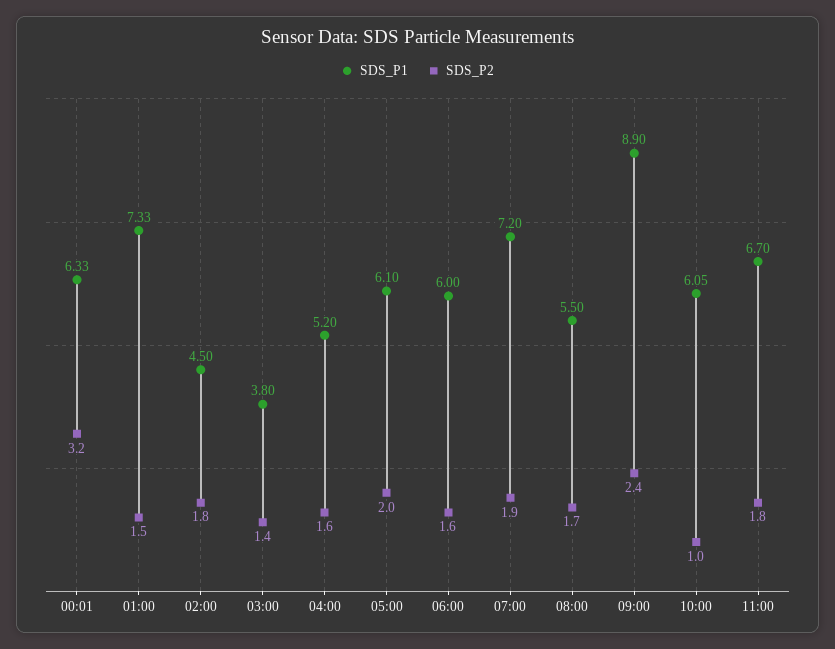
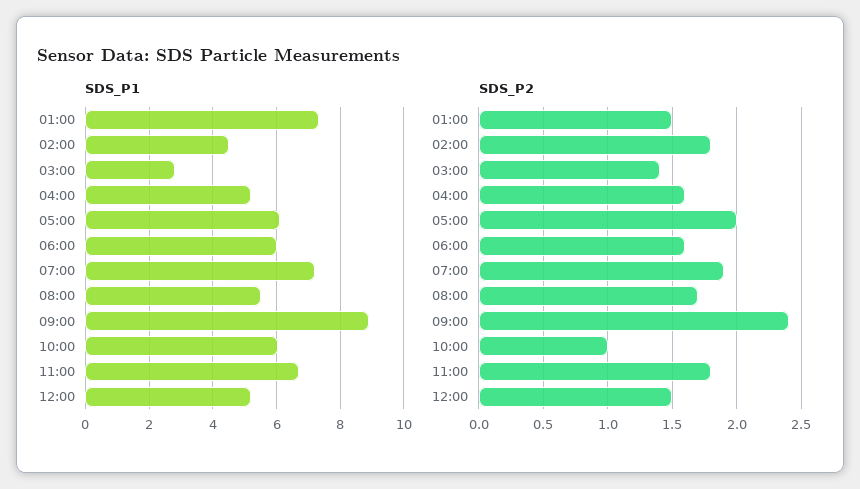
SDS_P1, 00:01: 6.33 -> none
SDS_P2, 00:01: 3.2 -> none
SDS_P1, 03:00: 3.8 -> 2.8
SDS_P1, 12:00: none -> 5.2
SDS_P2, 12:00: none -> 1.5

